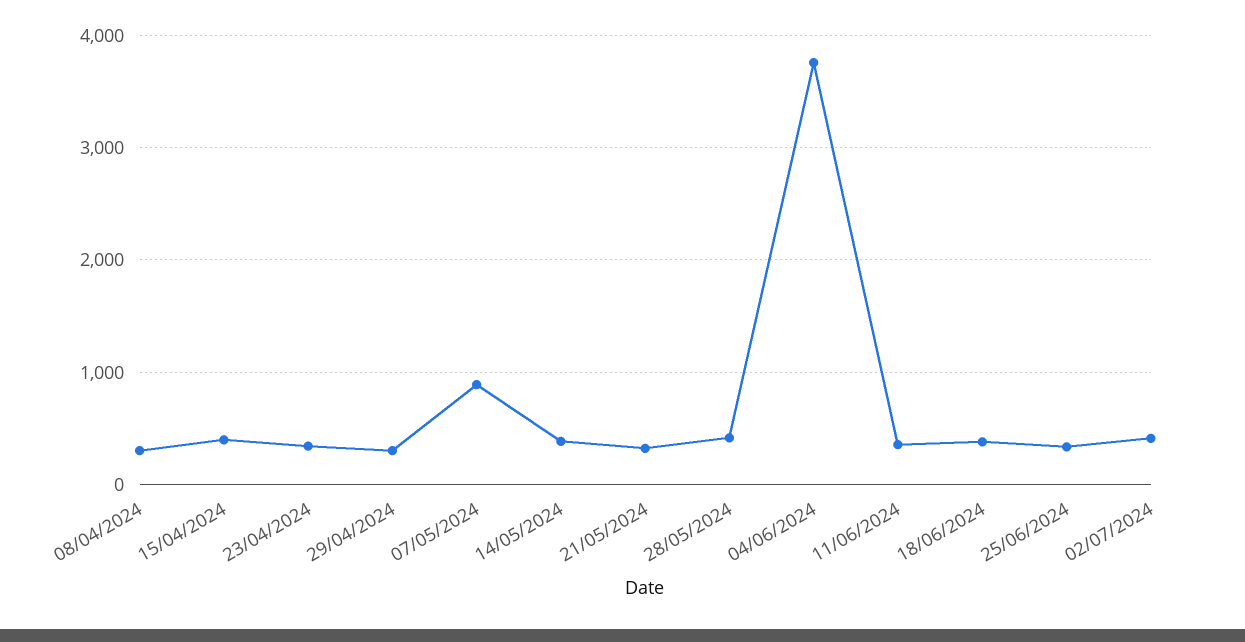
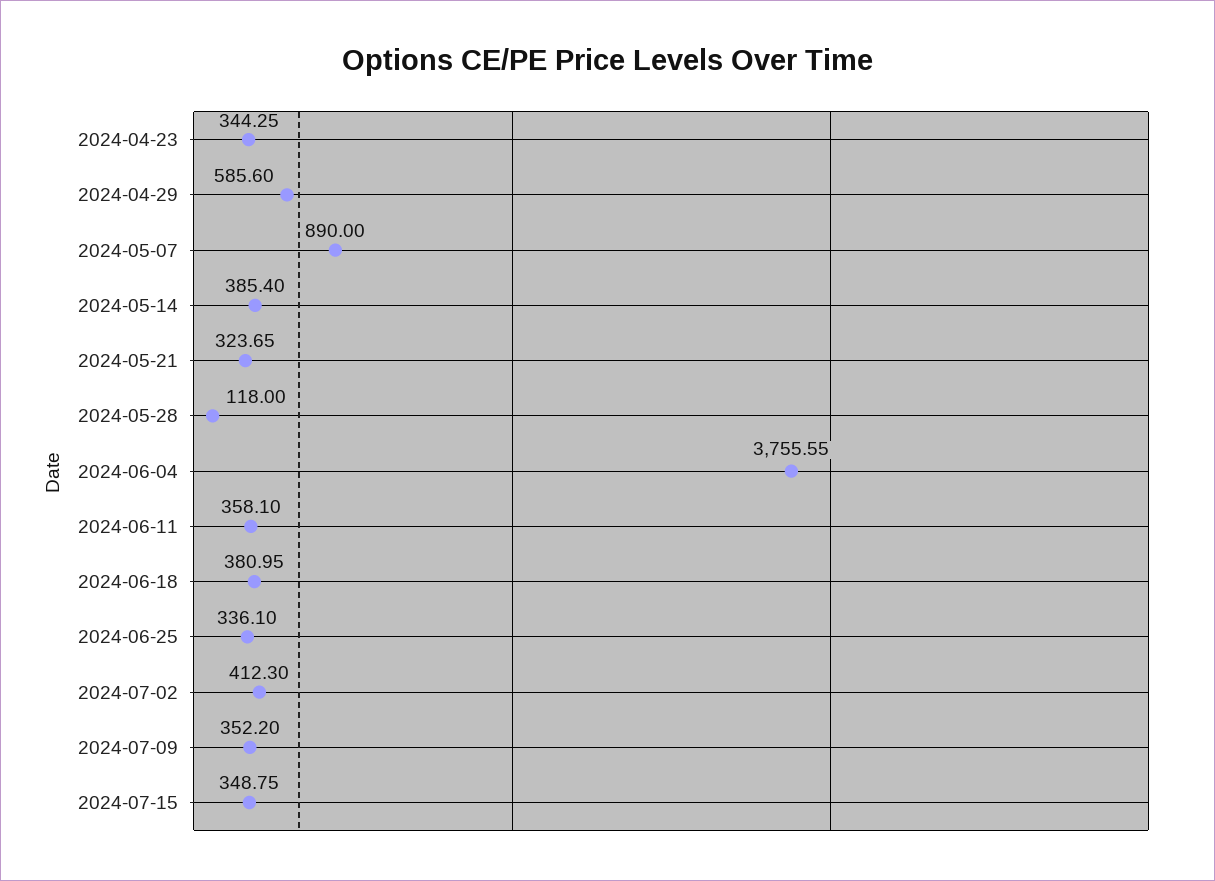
08/04/2024: 300 -> none
15/04/2024: 400 -> none
29/04/2024: 300 -> 585.6
28/05/2024: 400 -> 118
2024-07-09: none -> 352.2
2024-07-15: none -> 348.75

